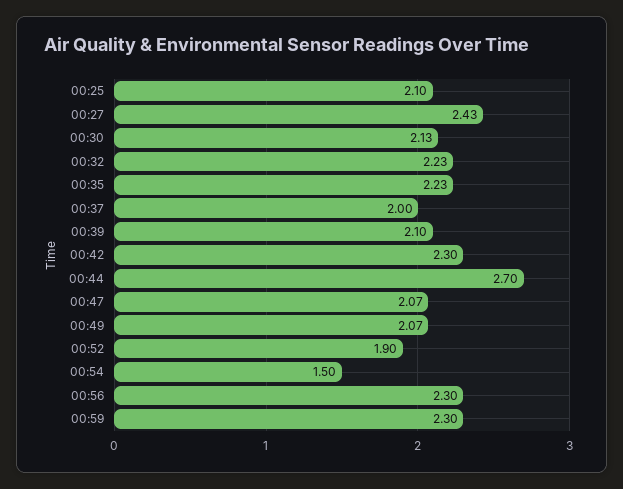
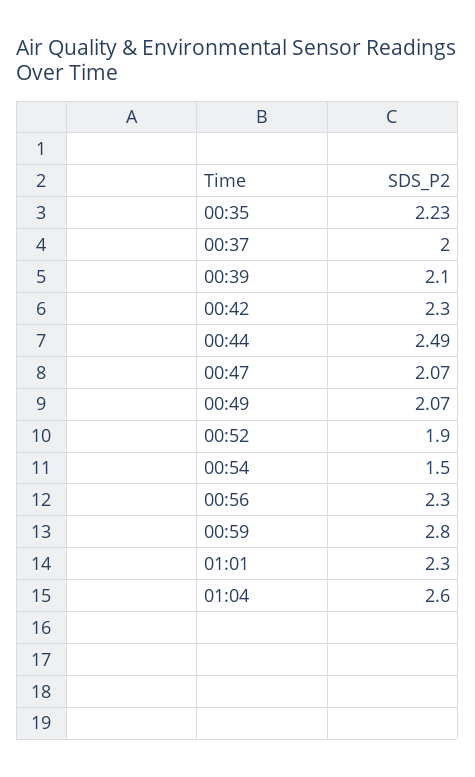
00:25: 2.1 -> none
00:27: 2.43 -> none
00:30: 2.13 -> none
00:32: 2.23 -> none
00:44: 2.7 -> 2.49
00:59: 2.3 -> 2.8
01:01: none -> 2.3
01:04: none -> 2.6

